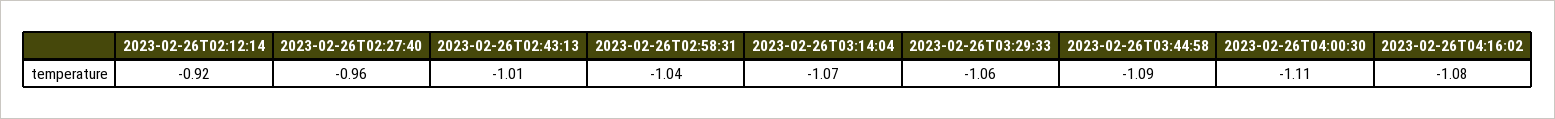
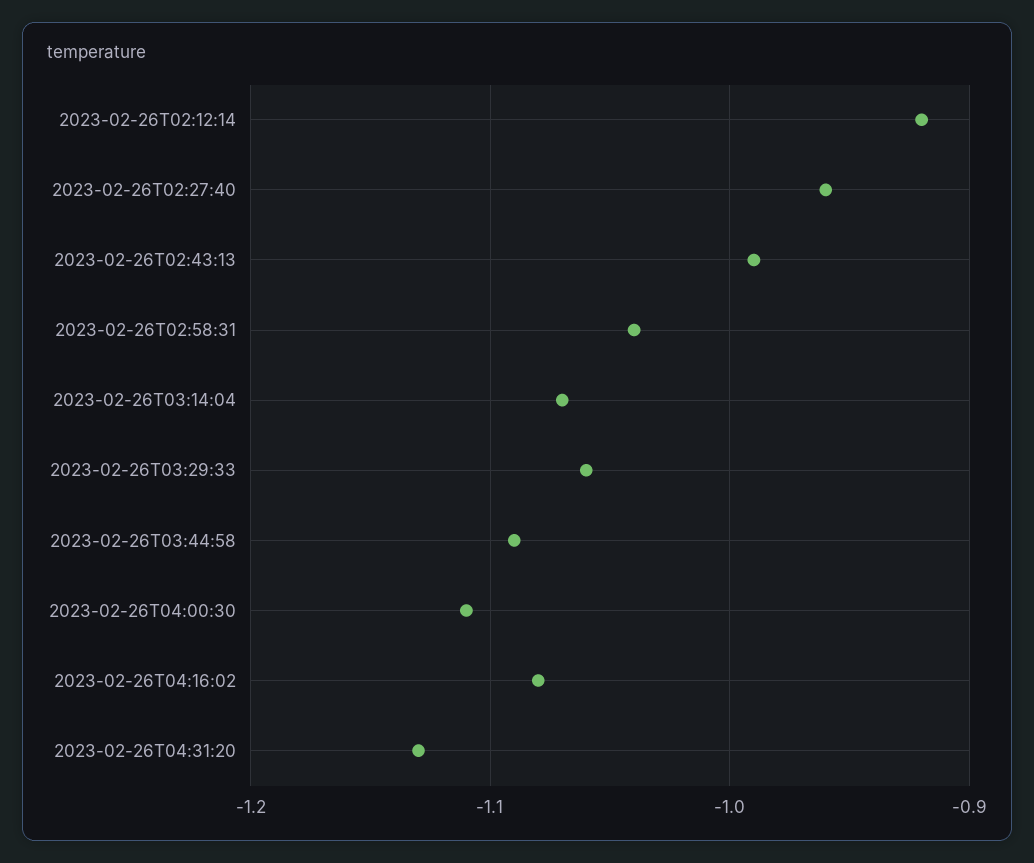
2023-02-26T02:43:13: -1.01 -> -0.99
2023-02-26T04:31:20: none -> -1.13

